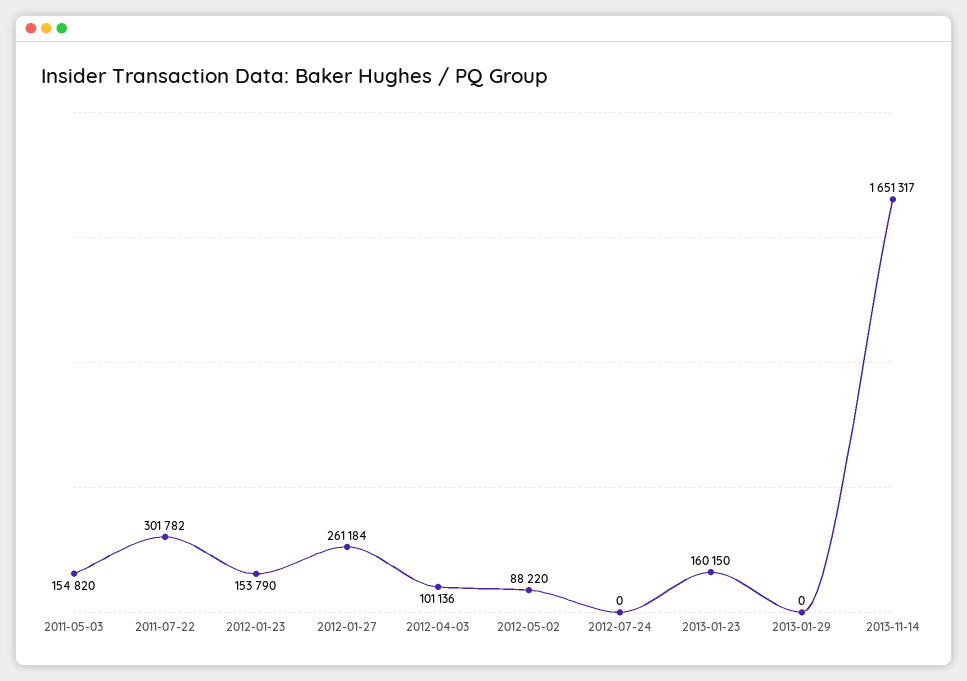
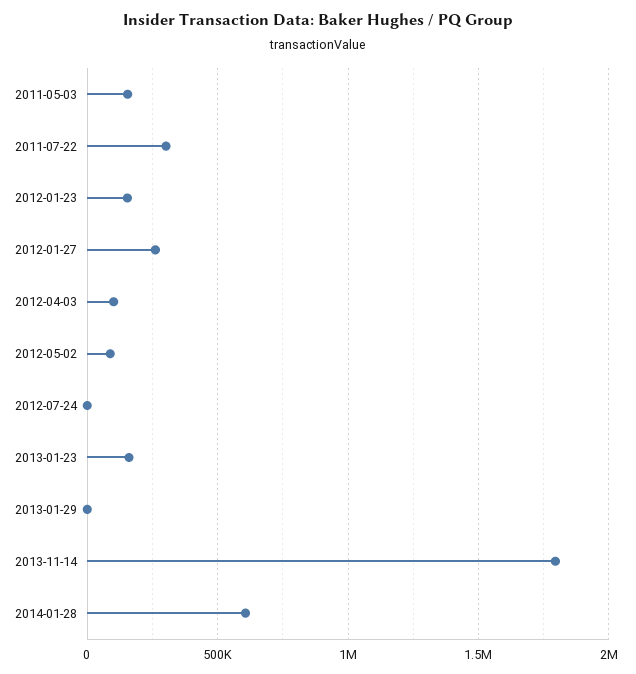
2013-11-14: 1651317 -> 1800000
2014-01-28: none -> 600000

